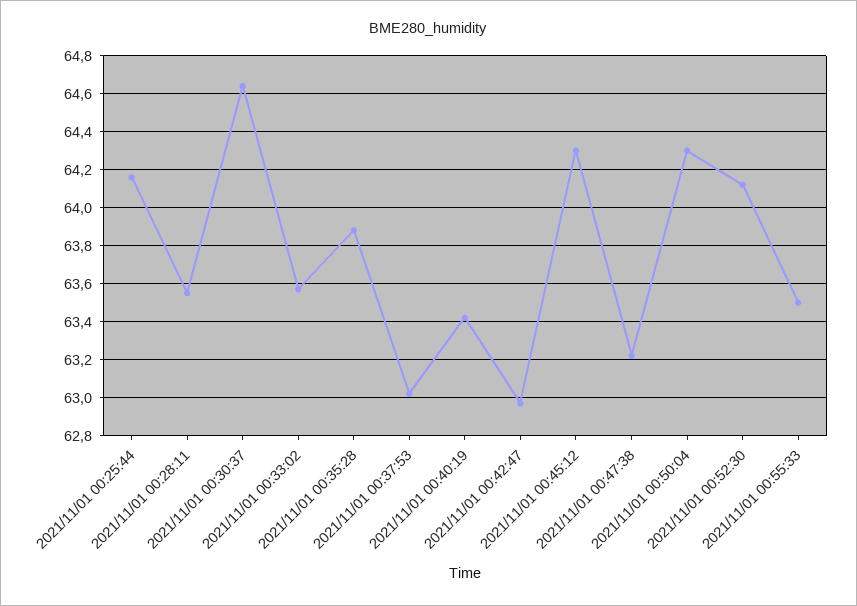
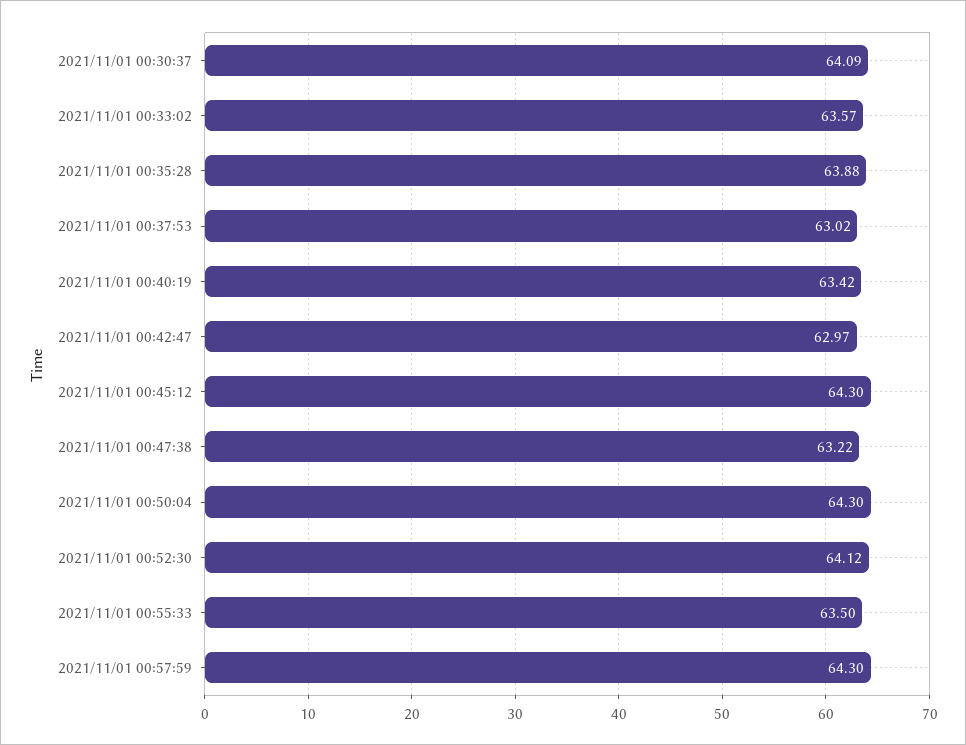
2021/11/01 00:25:44: 64.15 -> none
2021/11/01 00:28:11: 63.55 -> none
2021/11/01 00:30:37: 64.65 -> 64.09
2021/11/01 00:57:59: none -> 64.3

